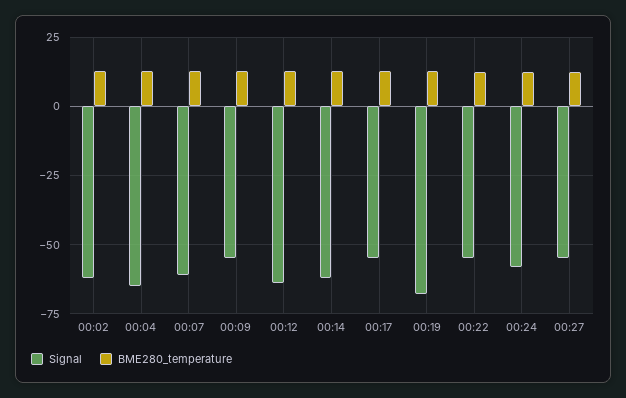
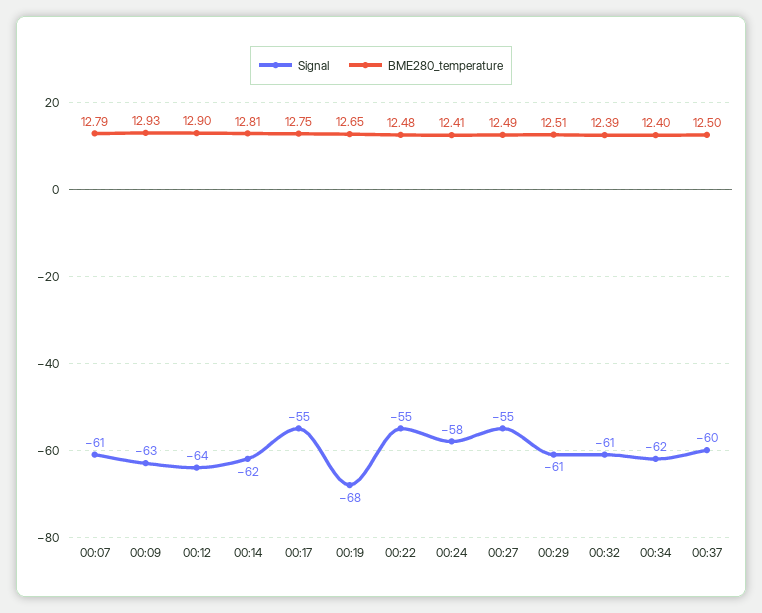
Signal, 00:02: -62.5 -> none
BME280_temperature, 00:02: 12.5 -> none
Signal, 00:04: -65 -> none
BME280_temperature, 00:04: 12.5 -> none
Signal, 00:09: -55 -> -63
Signal, 00:29: none -> -61
BME280_temperature, 00:29: none -> 12.51
Signal, 00:32: none -> -61
BME280_temperature, 00:32: none -> 12.39
Signal, 00:34: none -> -62
BME280_temperature, 00:34: none -> 12.4
Signal, 00:37: none -> -60
BME280_temperature, 00:37: none -> 12.5

